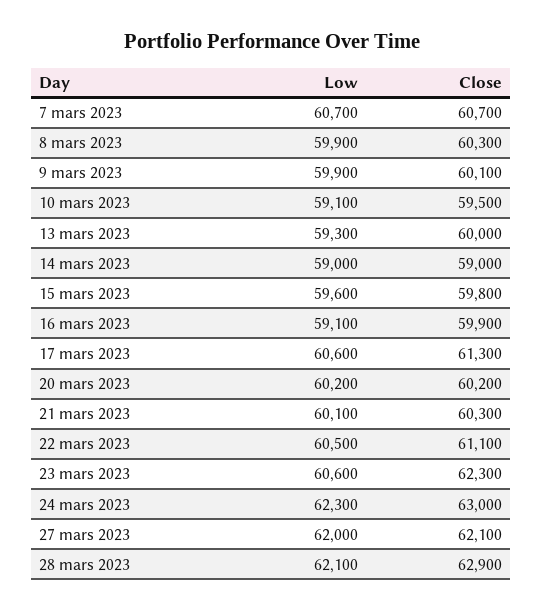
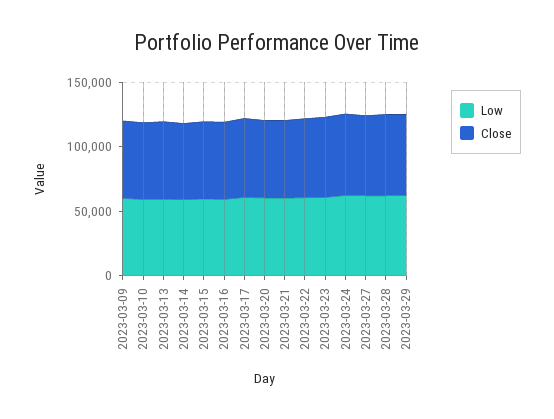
Low, 7 mars 2023: 60700 -> none
Close, 7 mars 2023: 60700 -> none
Low, 8 mars 2023: 59900 -> none
Close, 8 mars 2023: 60300 -> none
Low, 2023-03-29: none -> 60000
Close, 2023-03-29: none -> 60000

